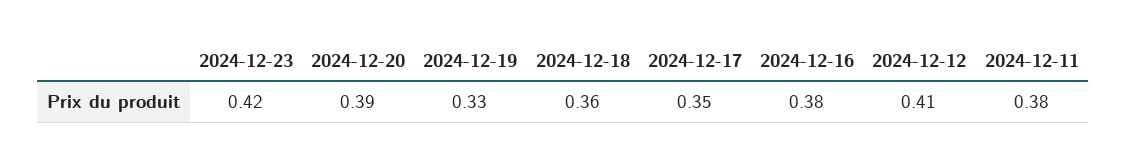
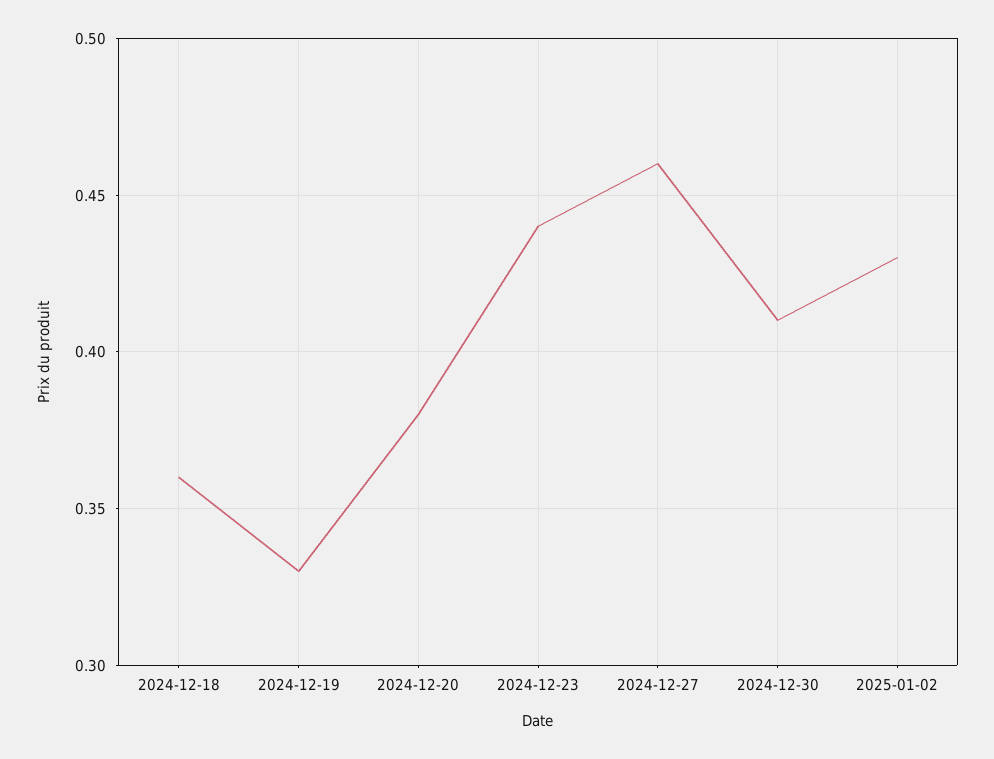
2024-12-23: 0.42 -> 0.44
2024-12-20: 0.39 -> 0.38
2024-12-17: 0.35 -> none
2024-12-16: 0.38 -> none
2024-12-12: 0.41 -> none
2024-12-11: 0.38 -> none
2024-12-27: none -> 0.46
2024-12-30: none -> 0.41
2025-01-02: none -> 0.43

